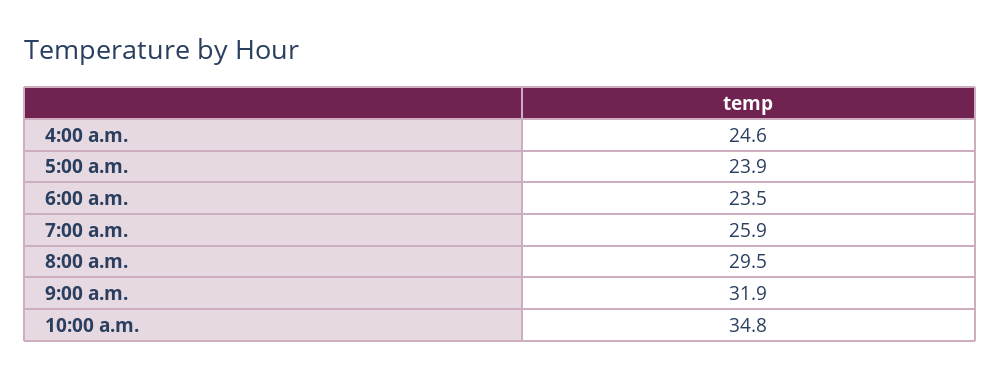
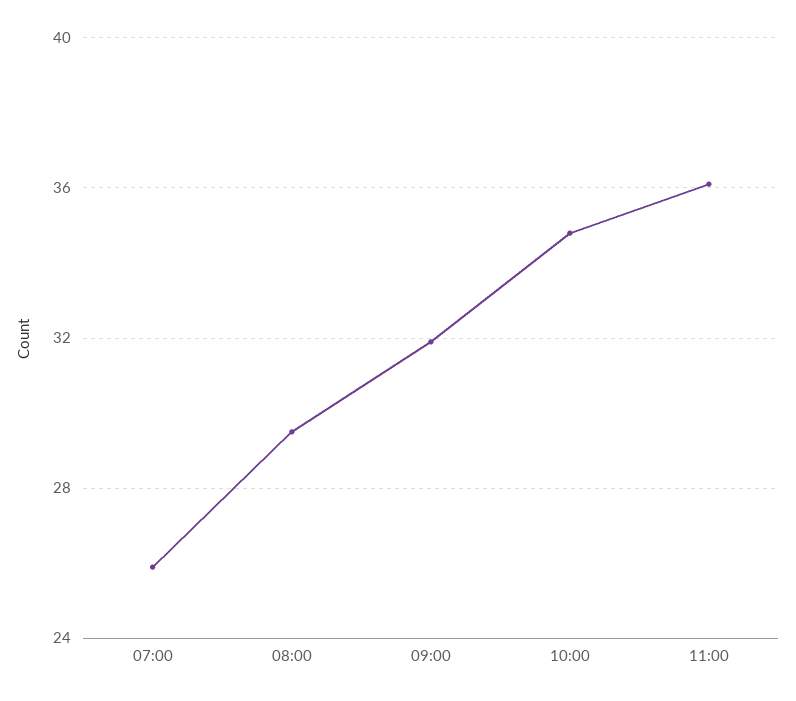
4:00 a.m.: 24.6 -> none
5:00 a.m.: 23.9 -> none
6:00 a.m.: 23.5 -> none
11:00: none -> 36

